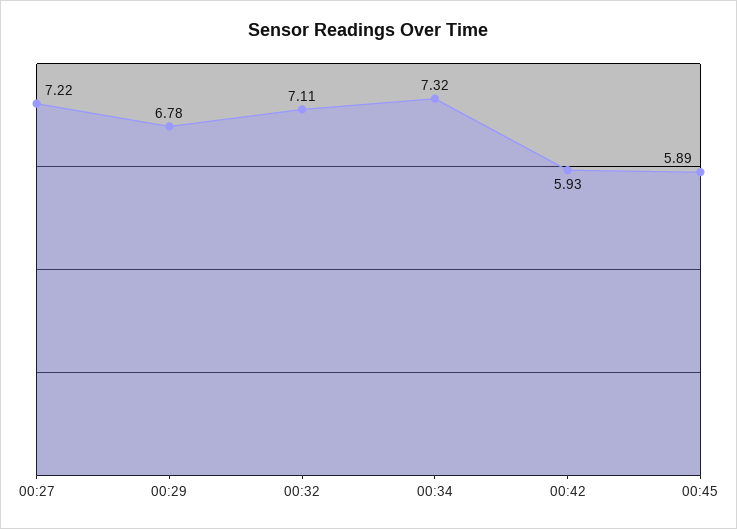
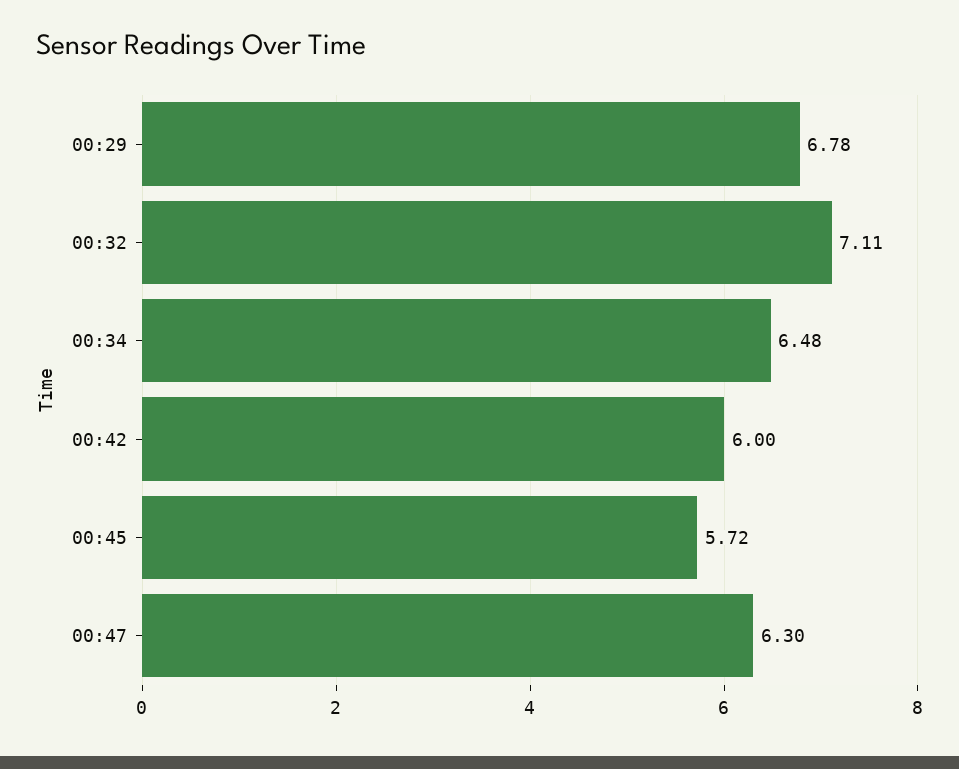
00:27: 7.22 -> none
00:34: 7.32 -> 6.48
00:42: 5.93 -> 6
00:45: 5.89 -> 5.72
00:47: none -> 6.3

